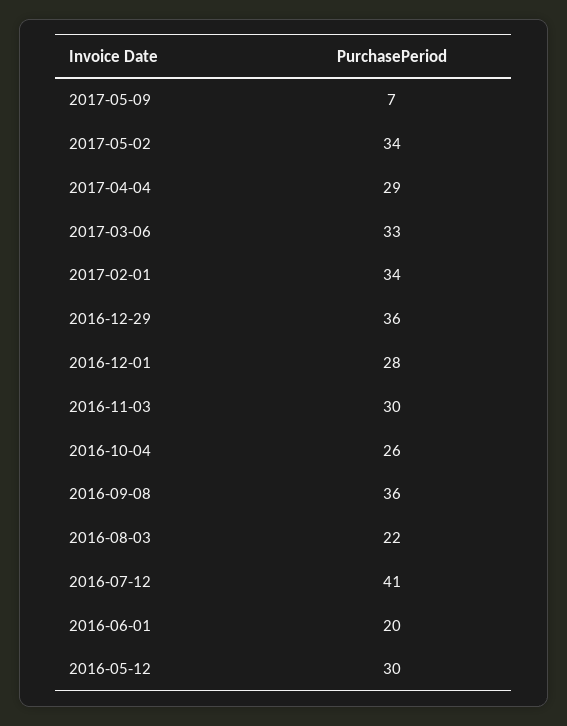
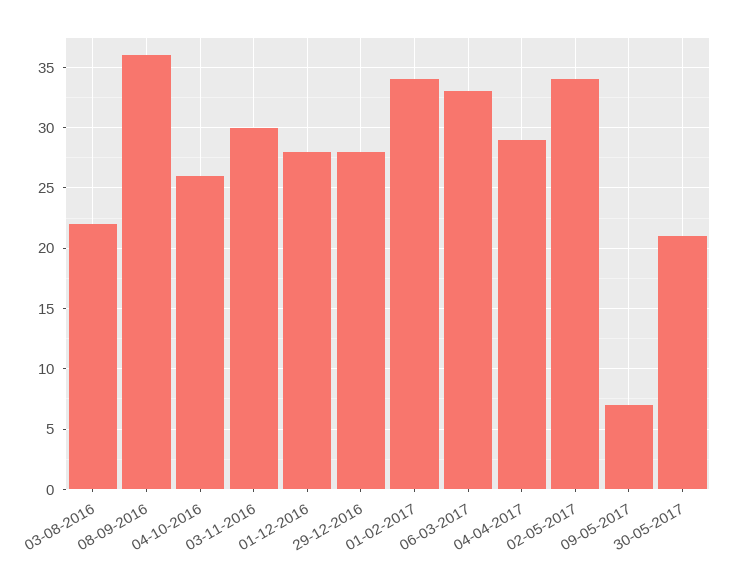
2016-12-29: 36 -> 28
2016-07-12: 41 -> none
2016-06-01: 20 -> none
2016-05-12: 30 -> none
30-05-2017: none -> 21

